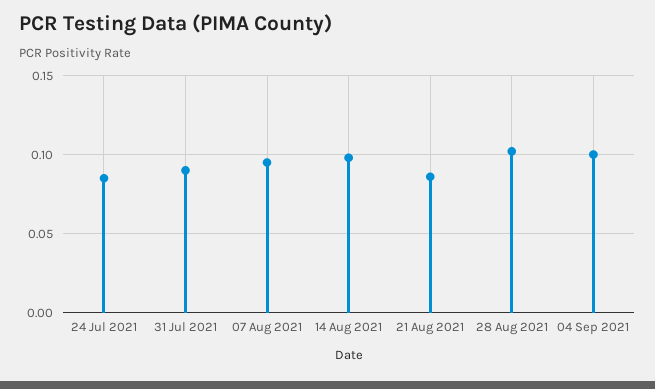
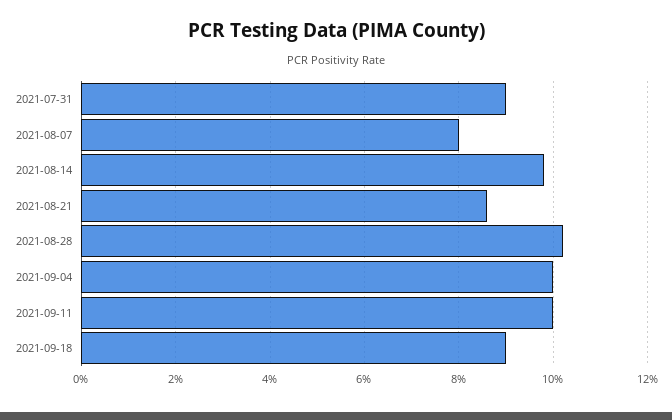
24 Jul 2021: 0.085 -> none
07 Aug 2021: 0.095 -> 0.08
2021-09-11: none -> 0.1
2021-09-18: none -> 0.09

